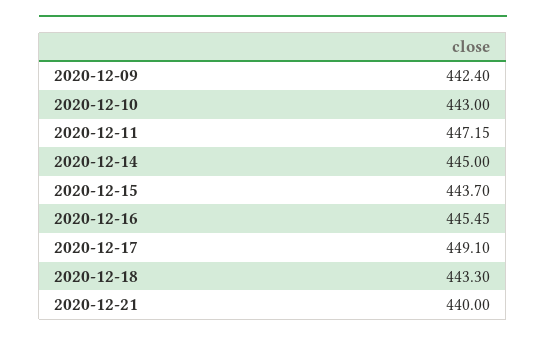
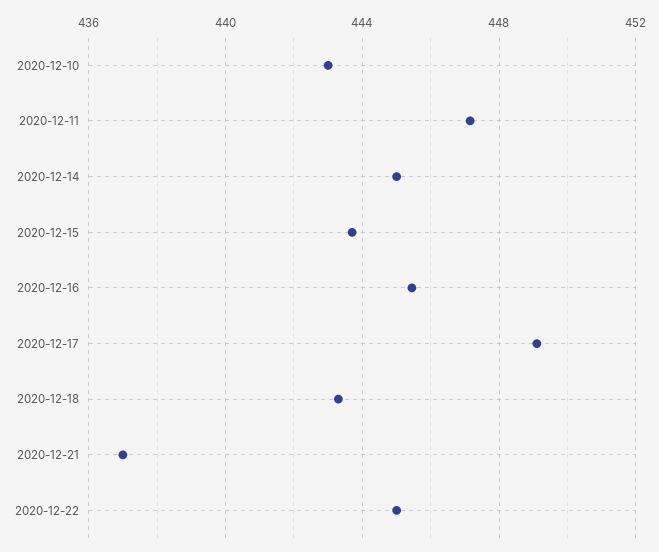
2020-12-09: 442.4 -> none
2020-12-21: 440 -> 437
2020-12-22: none -> 445

